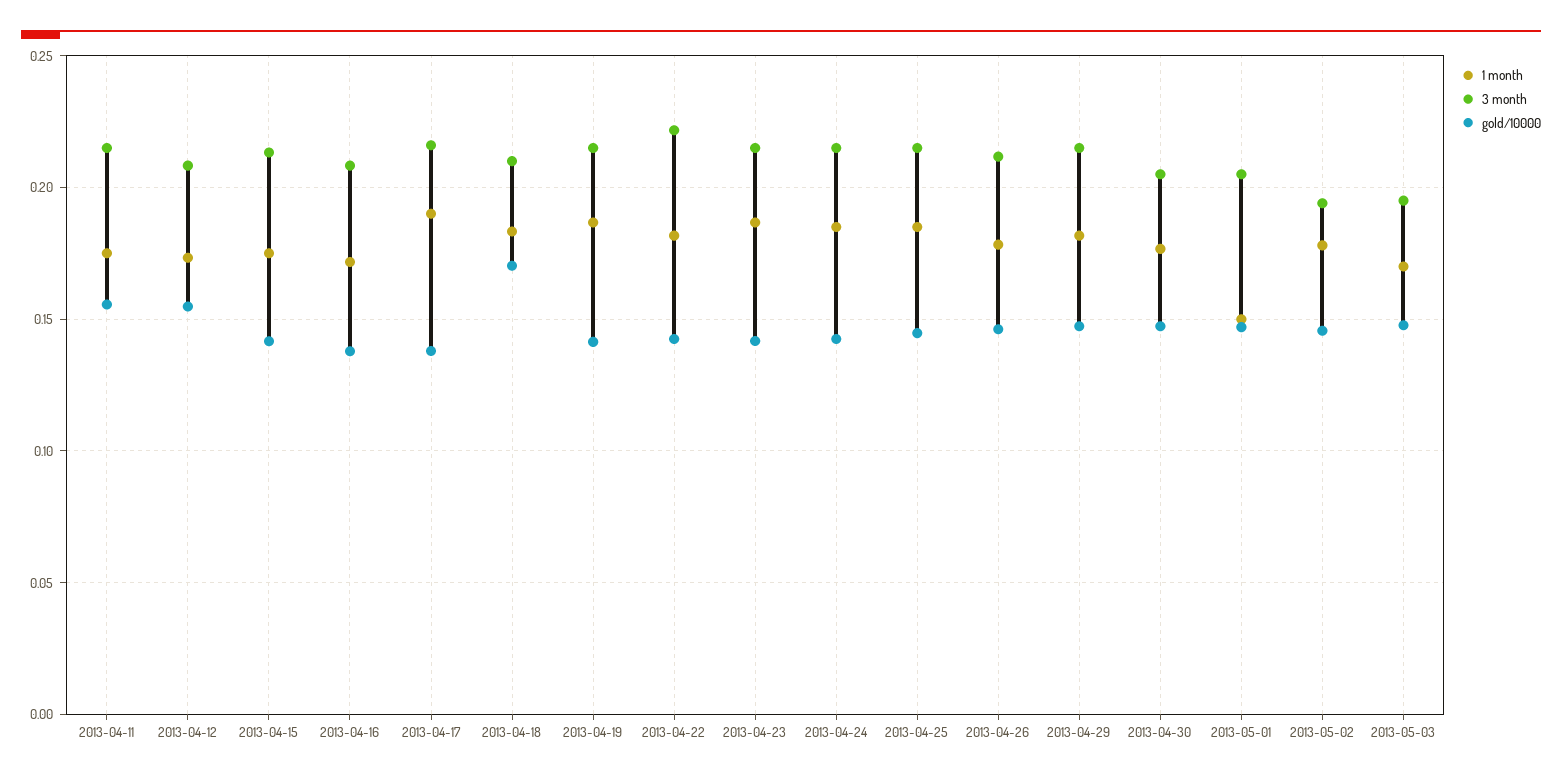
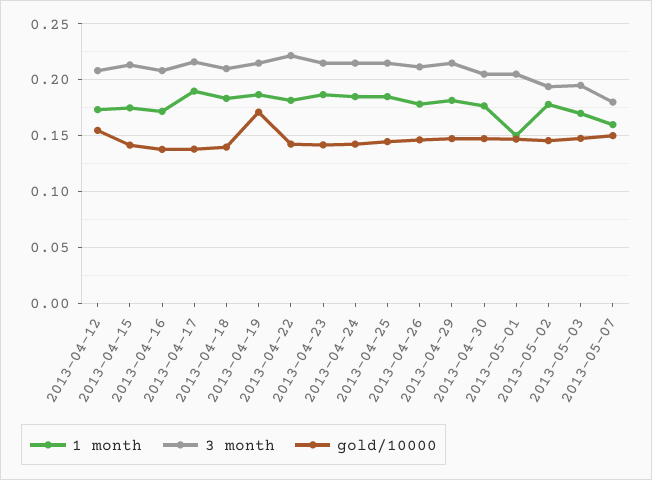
1 month, 2013-04-11: 0.175 -> none
3 month, 2013-04-11: 0.215 -> none
gold/10000, 2013-04-11: 0.155 -> none
gold/10000, 2013-04-18: 0.17 -> 0.14
gold/10000, 2013-04-19: 0.14 -> 0.17
1 month, 2013-05-07: none -> 0.16
3 month, 2013-05-07: none -> 0.18
gold/10000, 2013-05-07: none -> 0.15

